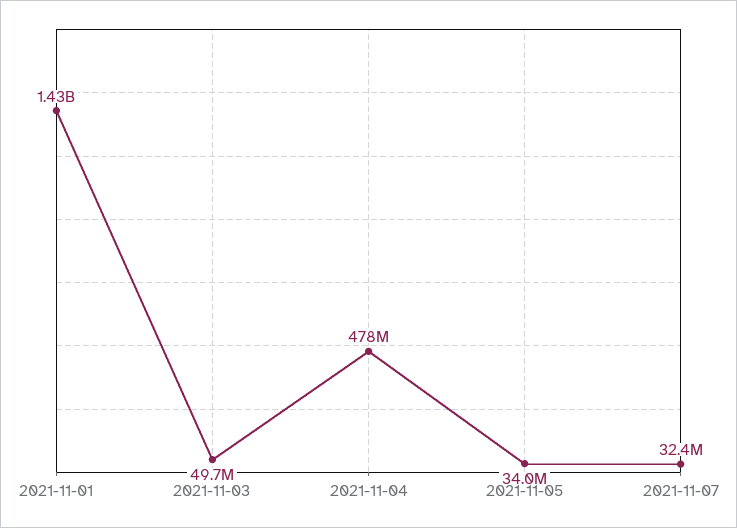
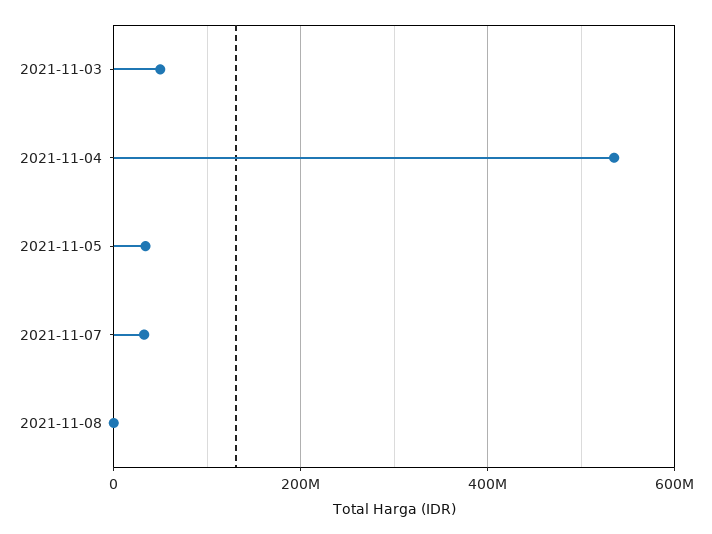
2021-11-01: 1430000000 -> none
2021-11-04: 478000000 -> 540000000
2021-11-08: none -> 0

